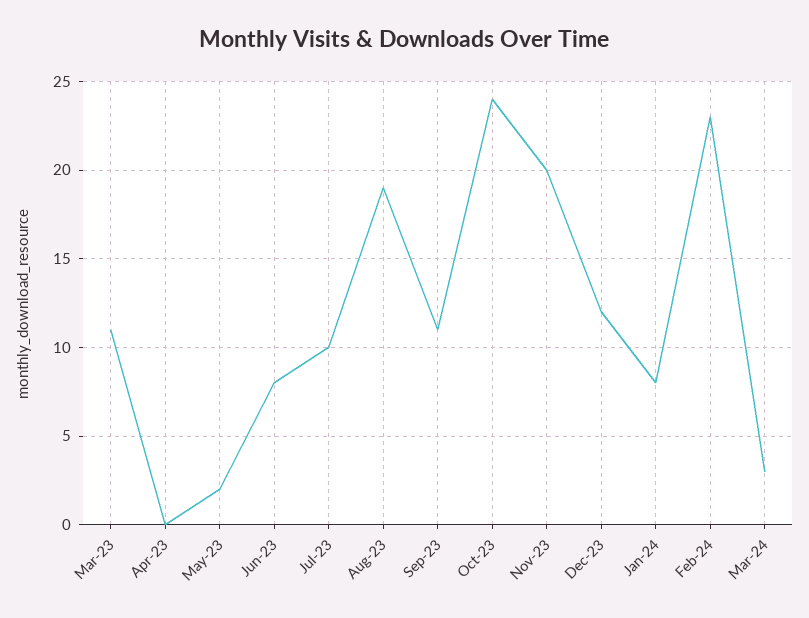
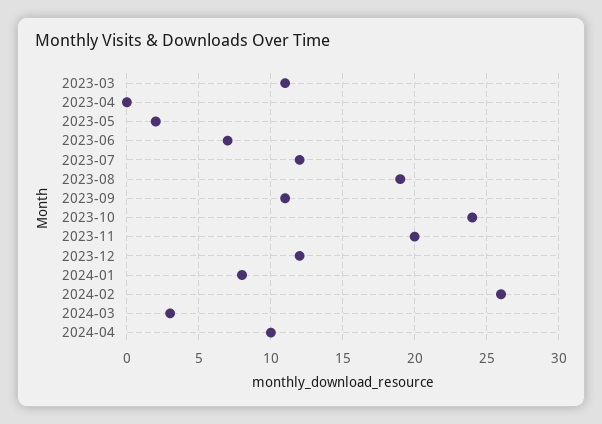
Jun-23: 8 -> 7
Jul-23: 10 -> 12
Feb-24: 23 -> 26
2024-04: none -> 10

